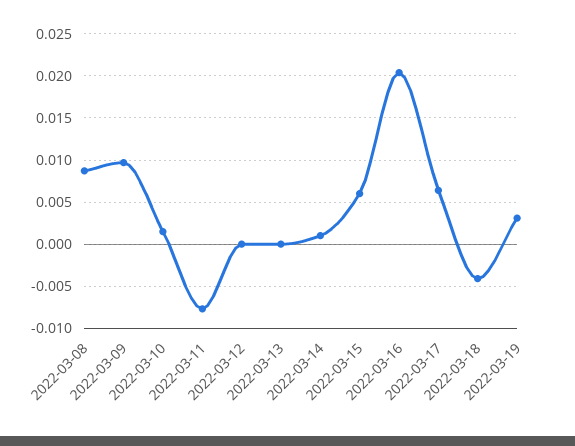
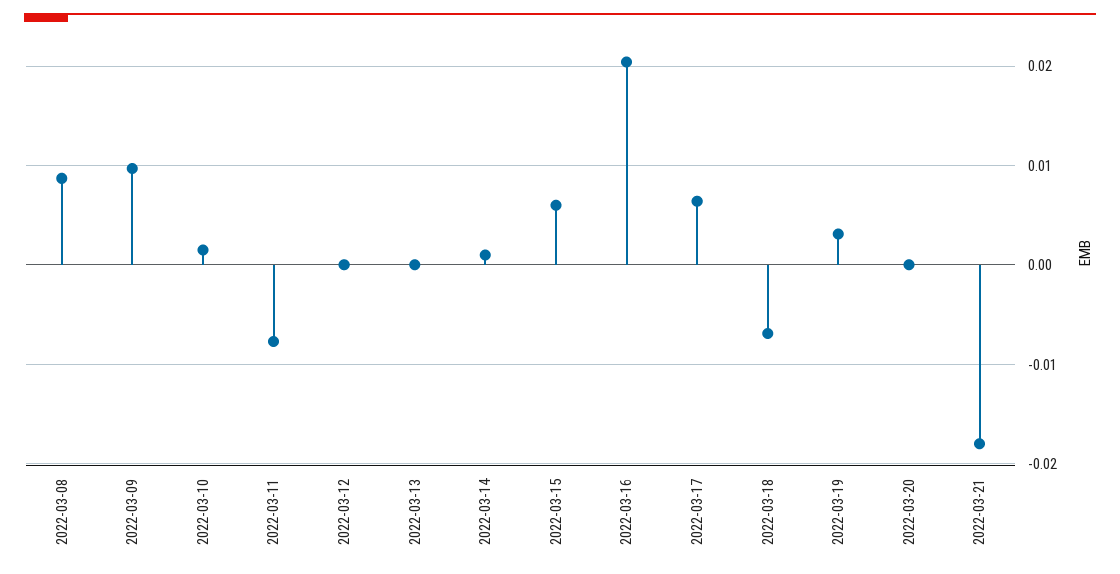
2022-03-18: -0.004 -> -0.007
2022-03-20: none -> 0
2022-03-21: none -> -0.018

